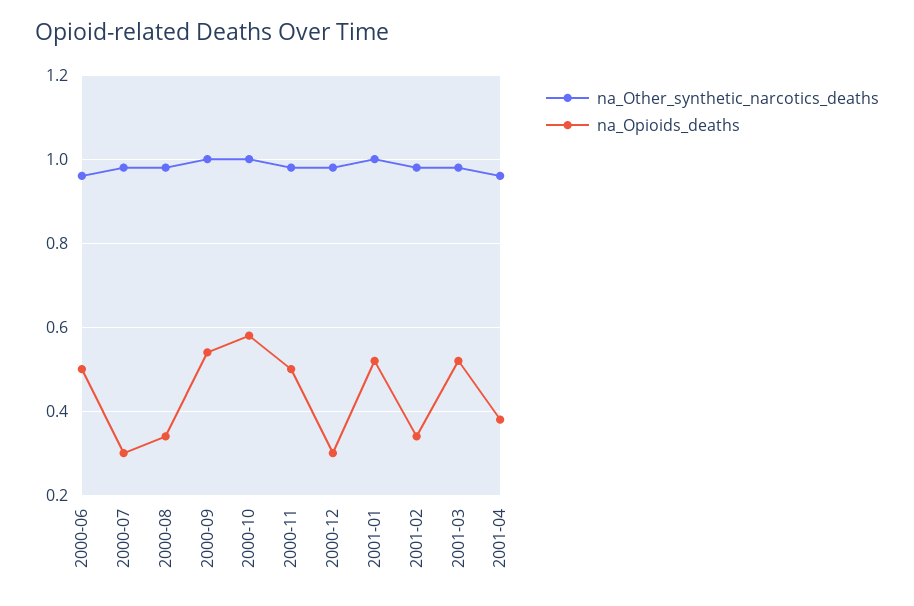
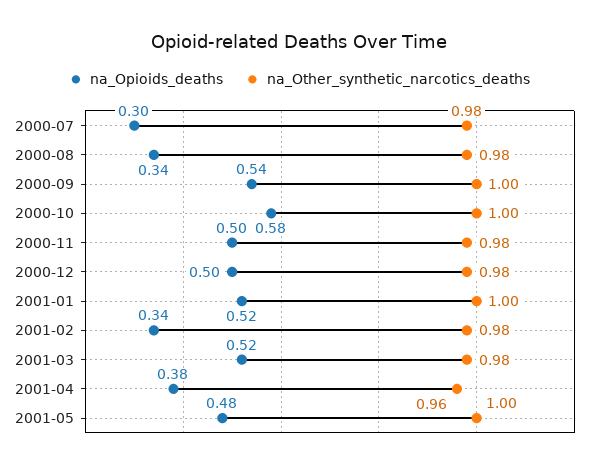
na_Other_synthetic_narcotics_deaths, 2000-06: 0.95 -> none
na_Opioids_deaths, 2000-06: 0.5 -> none
na_Opioids_deaths, 2000-12: 0.3 -> 0.5
na_Opioids_deaths, 2001-05: none -> 0.48
na_Other_synthetic_narcotics_deaths, 2001-05: none -> 1

